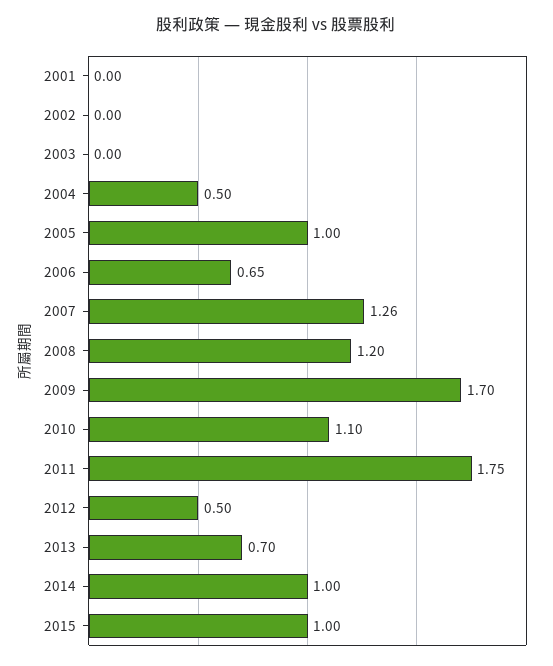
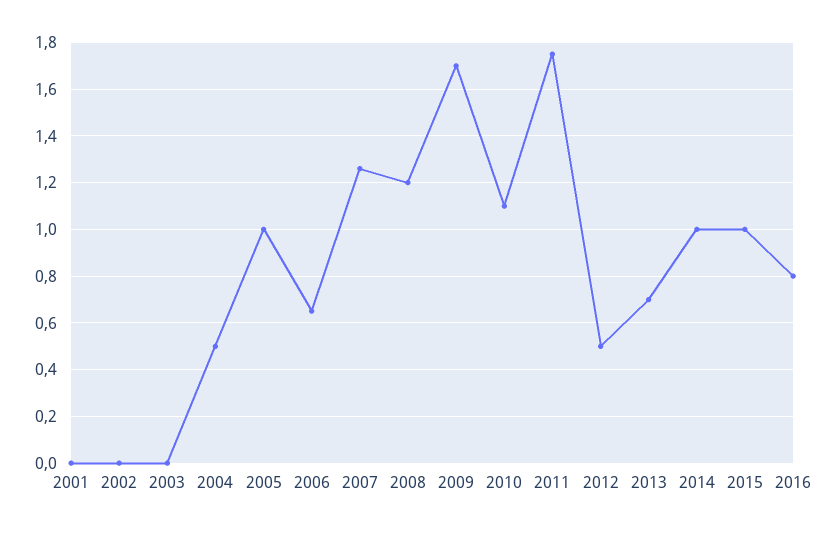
2016: none -> 0.8

